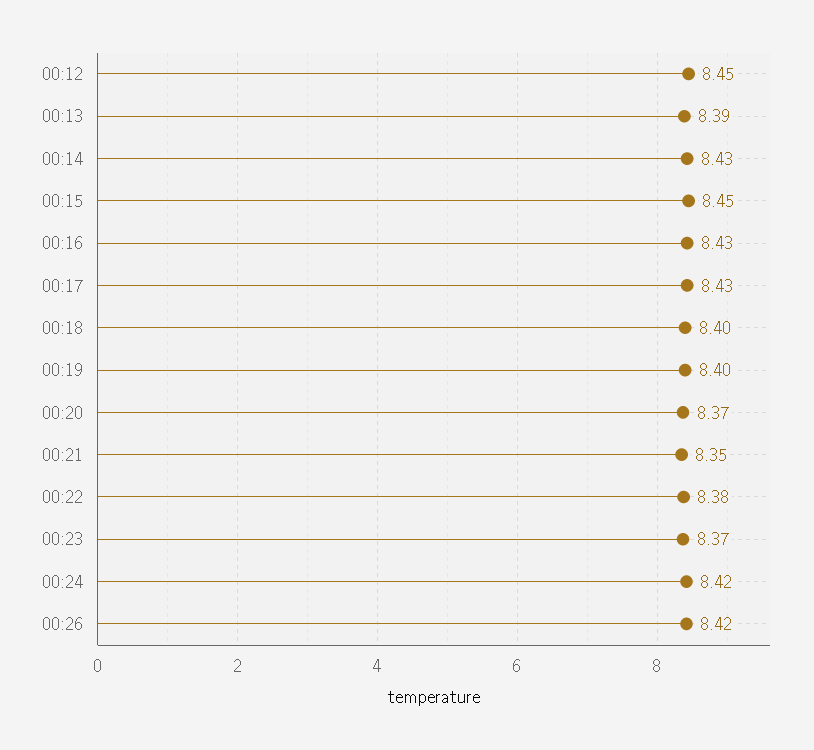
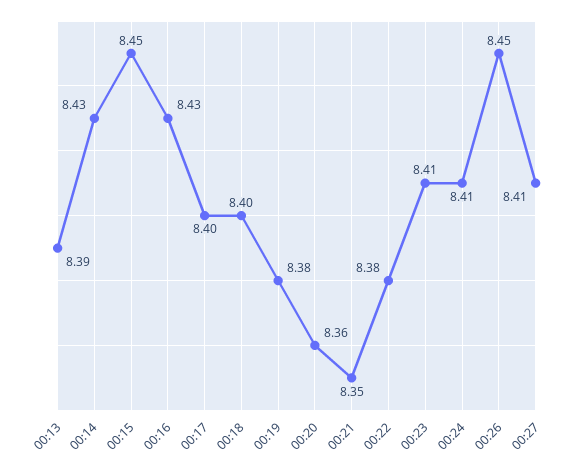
00:12: 8.45 -> none
00:17: 8.43 -> 8.4
00:19: 8.4 -> 8.38
00:20: 8.37 -> 8.36
00:23: 8.37 -> 8.41
00:24: 8.42 -> 8.41
00:26: 8.42 -> 8.45
00:27: none -> 8.41

